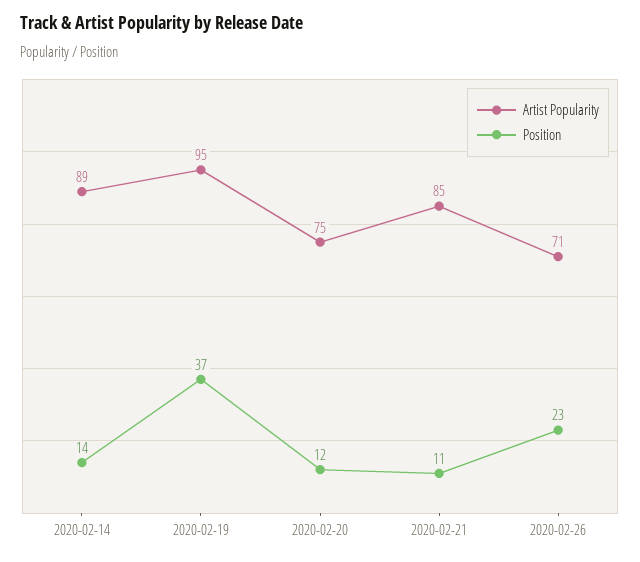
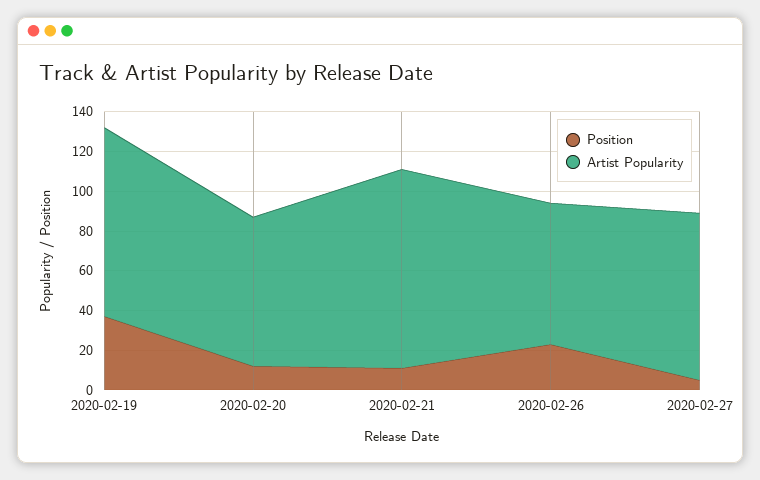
Artist Popularity, 2020-02-14: 89 -> none
Position, 2020-02-14: 14 -> none
Artist Popularity, 2020-02-21: 85 -> 100
Position, 2020-02-27: none -> 5
Artist Popularity, 2020-02-27: none -> 85

